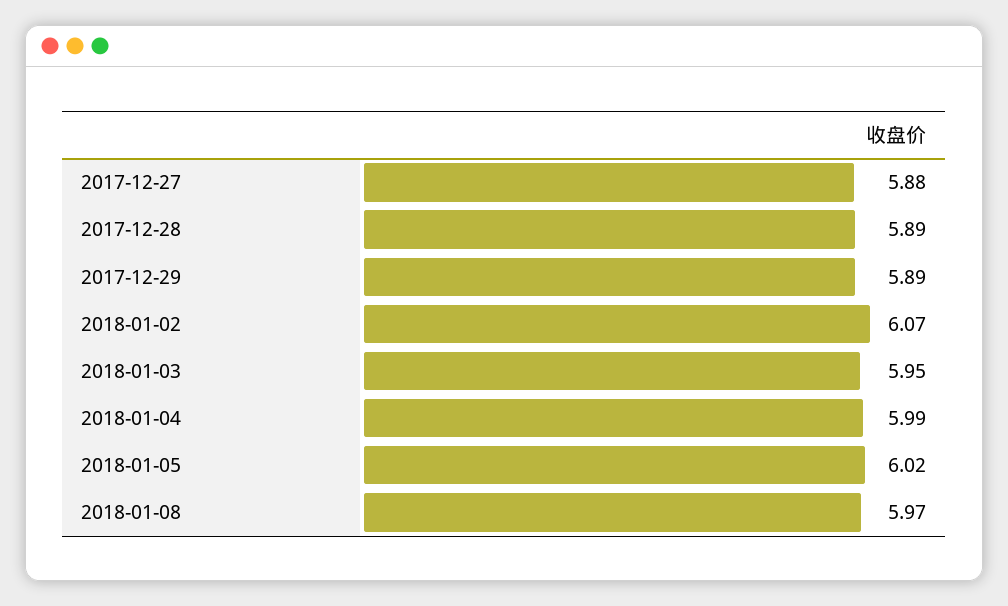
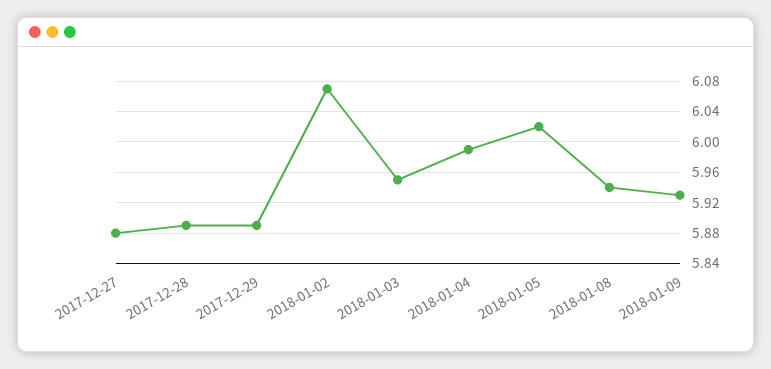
2018-01-08: 5.97 -> 5.94
2018-01-09: none -> 5.93

